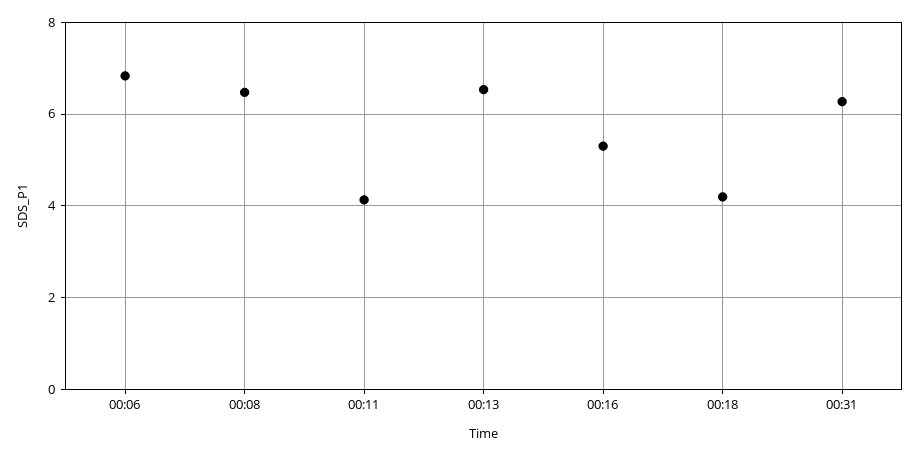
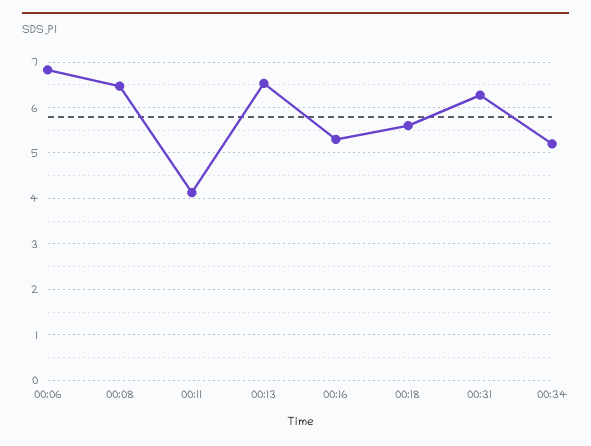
00:18: 4.2 -> 5.6
00:34: none -> 5.2

